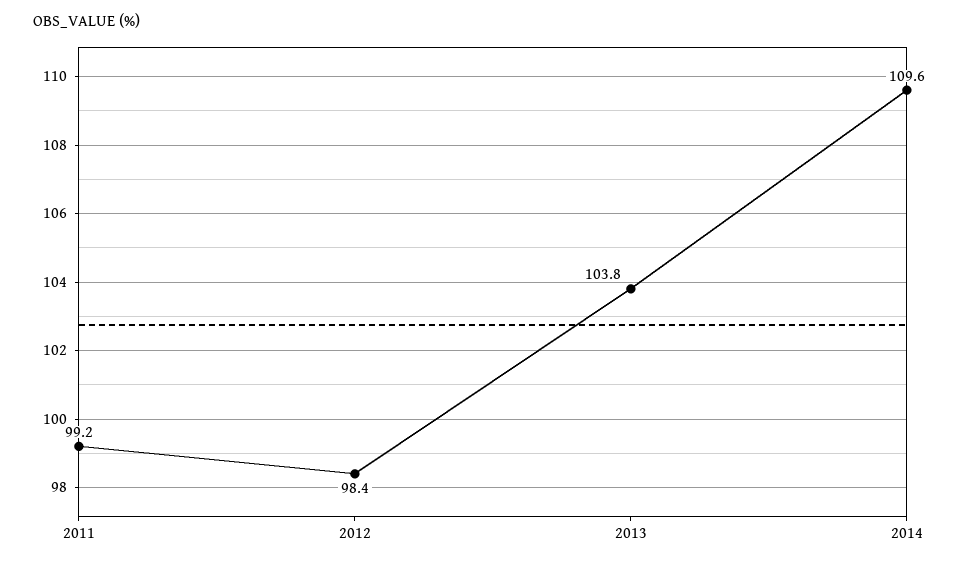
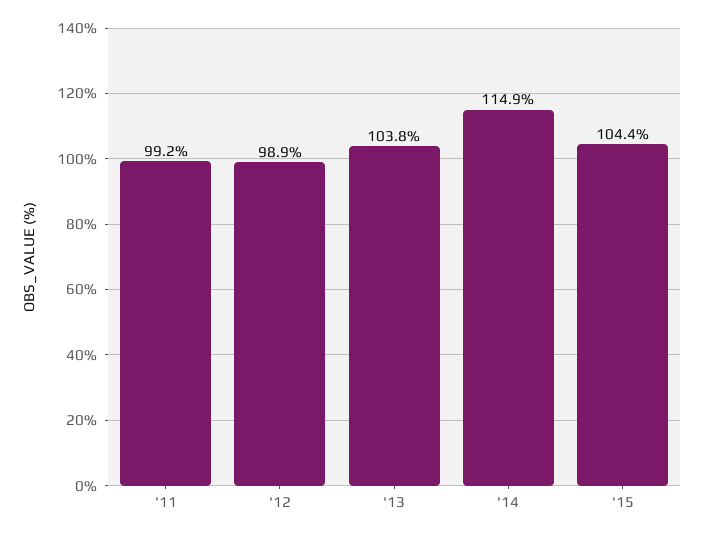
2012: 98.4 -> 98.9
2014: 109.6 -> 114.9
'15: none -> 104.4

